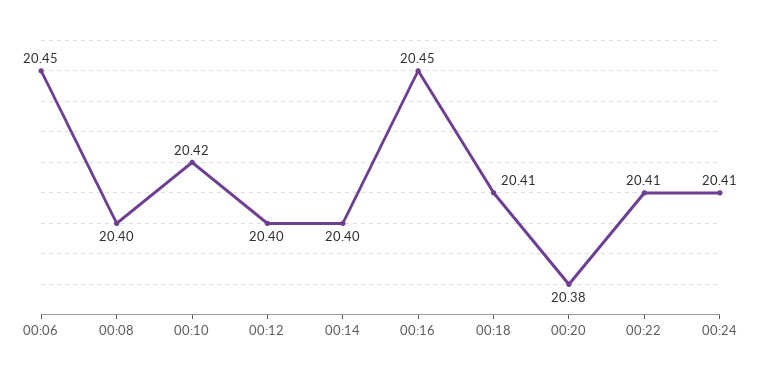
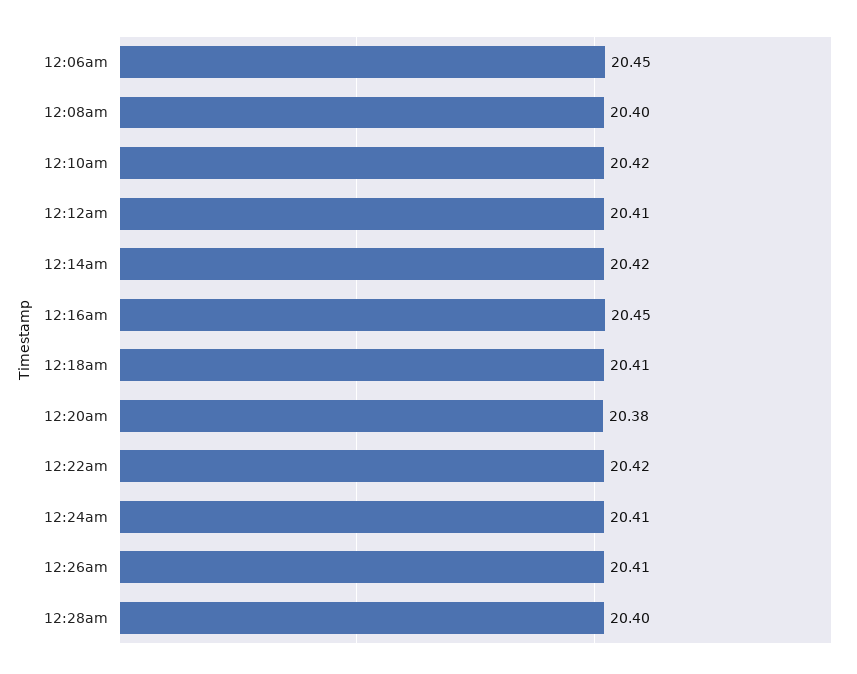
00:12: 20.4 -> 20.41
00:14: 20.4 -> 20.42
00:22: 20.41 -> 20.42
12:26am: none -> 20.41
12:28am: none -> 20.4

